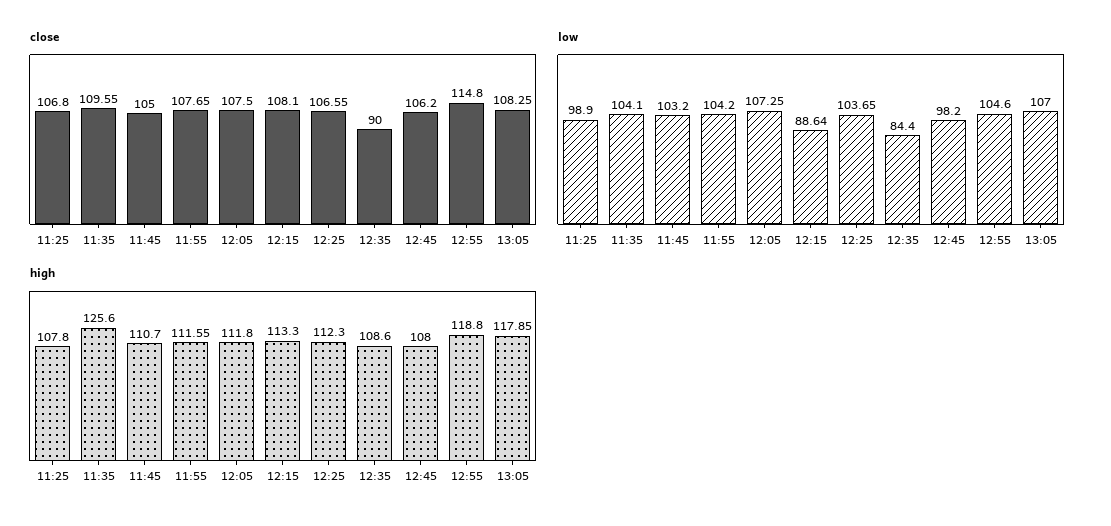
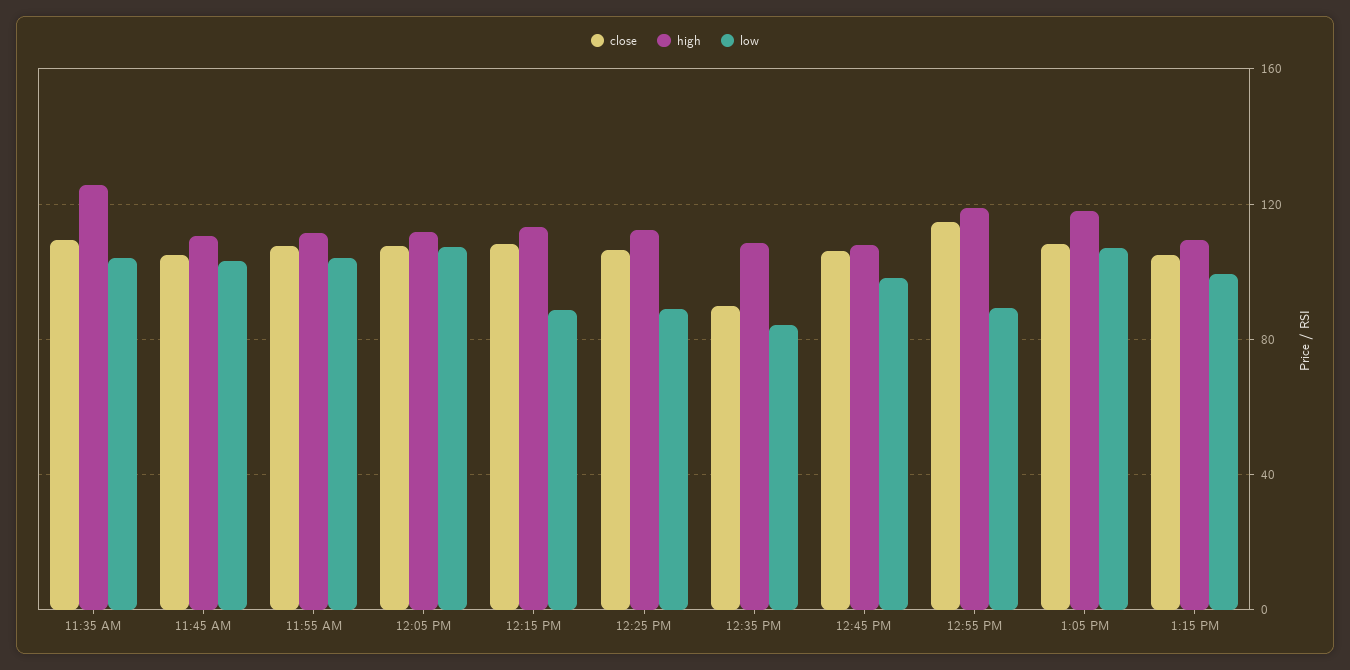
close, 11:25: 106.8 -> none
low, 11:25: 98.9 -> none
low, 12:25: 103.65 -> 90
low, 12:55: 104.6 -> 90
high, 11:25: 107.8 -> none
close, 1:15 PM: none -> 105
high, 1:15 PM: none -> 110
low, 1:15 PM: none -> 100

